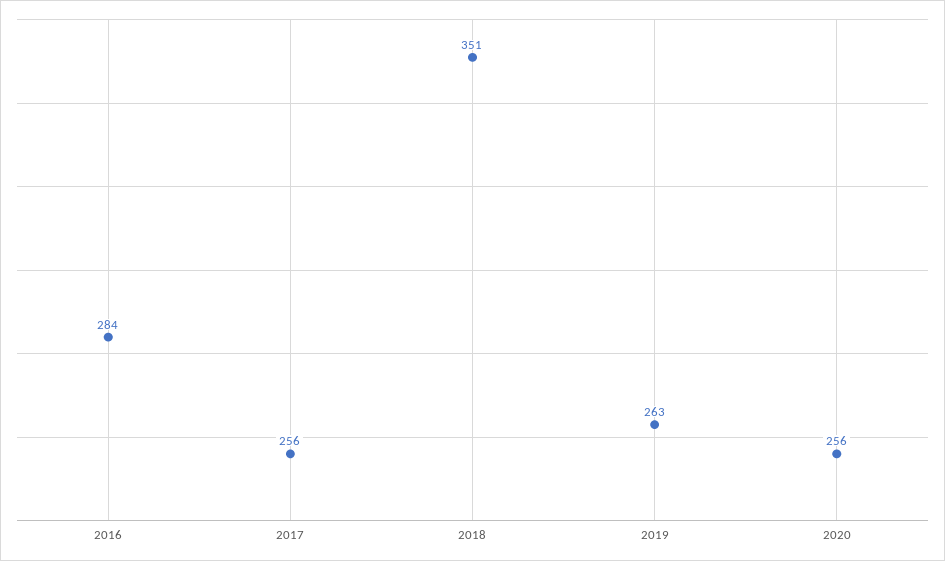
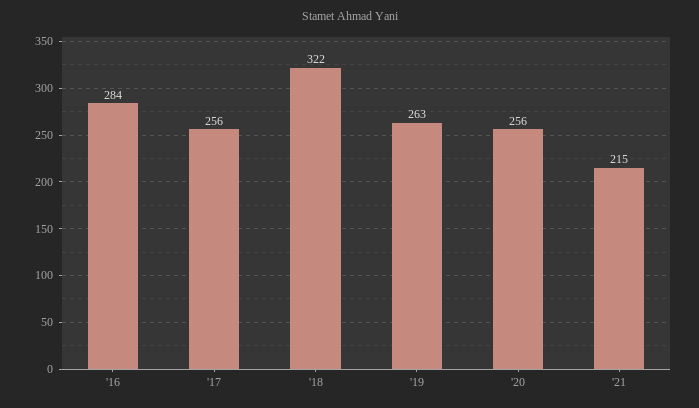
2018: 351 -> 322
'21: none -> 215

